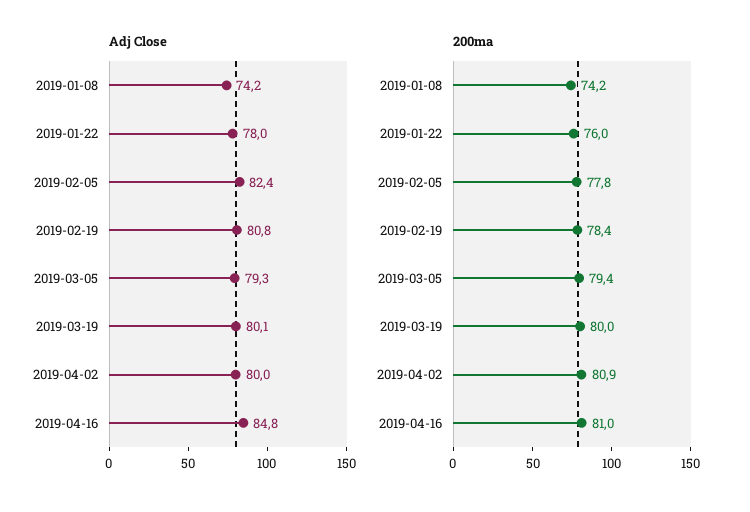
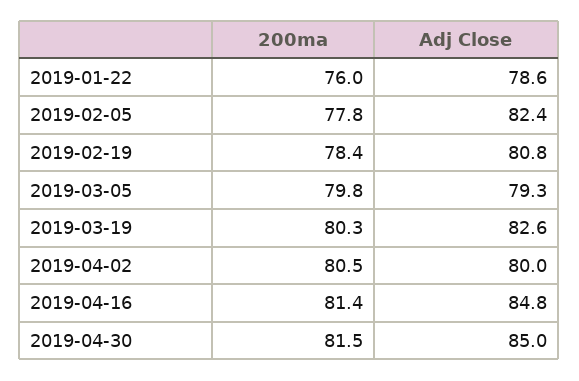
Adj Close, 2019-01-08: 74.2 -> none
Adj Close, 2019-01-22: 78 -> 78.6
Adj Close, 2019-03-19: 80.1 -> 82.6
200ma, 2019-01-08: 74.2 -> none
200ma, 2019-03-05: 79.4 -> 79.8
200ma, 2019-03-19: 80 -> 80.3
200ma, 2019-04-02: 80.9 -> 80.5
200ma, 2019-04-16: 81 -> 81.4
200ma, 2019-04-30: none -> 81.5
Adj Close, 2019-04-30: none -> 85

